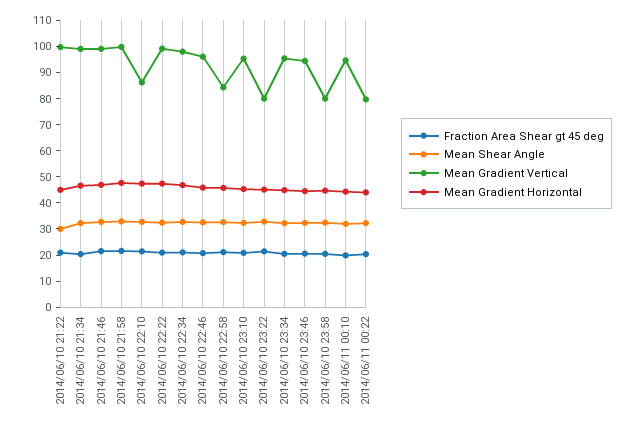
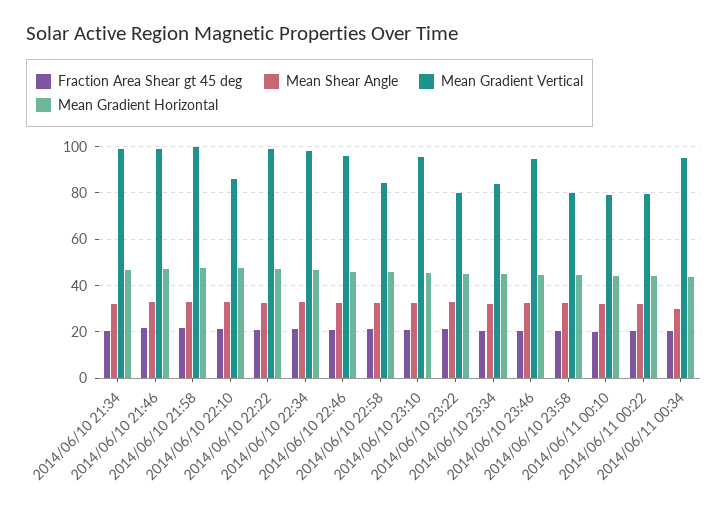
Fraction Area Shear gt 45 deg, 2014/06/10 21:22: 20 -> none
Mean Shear Angle, 2014/06/10 21:22: 30 -> none
Mean Gradient Vertical, 2014/06/10 21:22: 100 -> none
Mean Gradient Horizontal, 2014/06/10 21:22: 45 -> none
Mean Gradient Vertical, 2014/06/10 23:34: 95 -> 85
Mean Gradient Vertical, 2014/06/11 00:10: 95 -> 80
Fraction Area Shear gt 45 deg, 2014/06/11 00:34: none -> 20
Mean Shear Angle, 2014/06/11 00:34: none -> 30
Mean Gradient Vertical, 2014/06/11 00:34: none -> 95
Mean Gradient Horizontal, 2014/06/11 00:34: none -> 45

